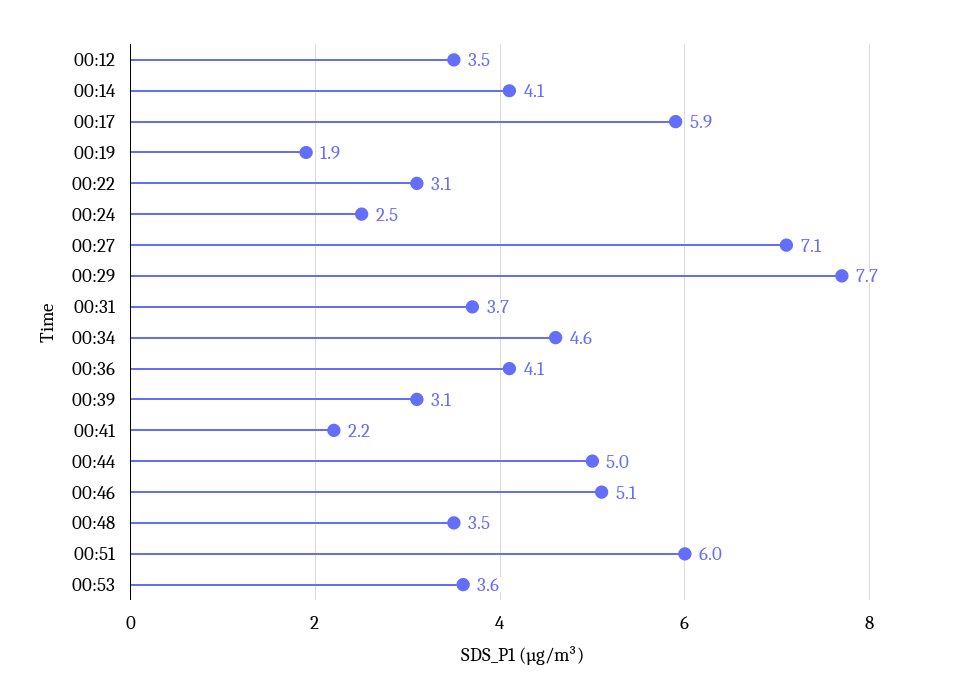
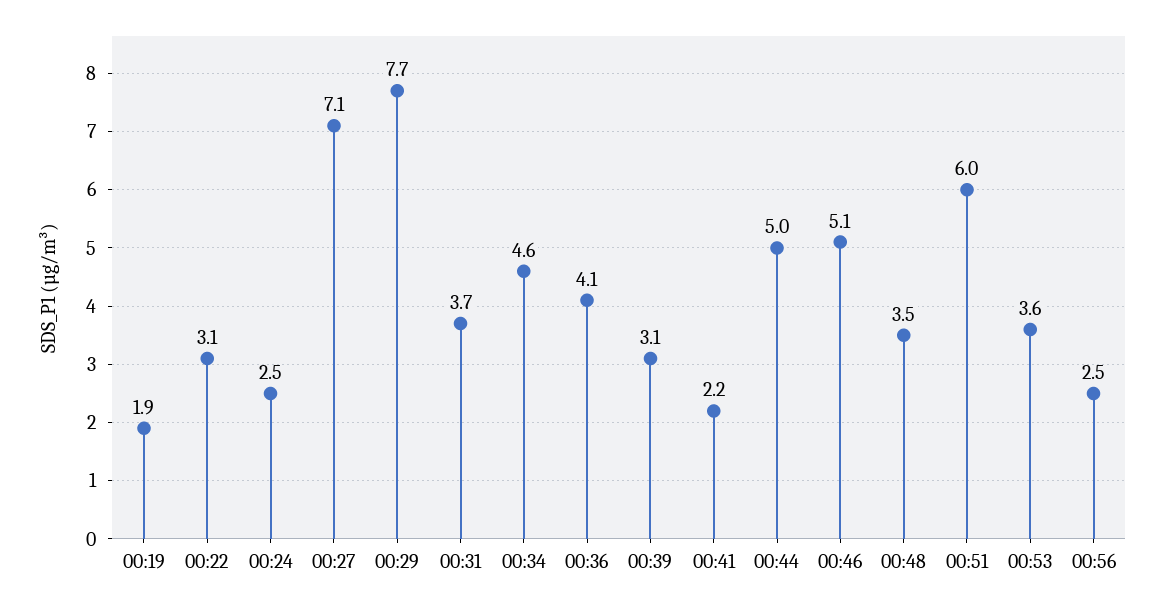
00:12: 3.5 -> none
00:14: 4.1 -> none
00:17: 5.9 -> none
00:56: none -> 2.5

